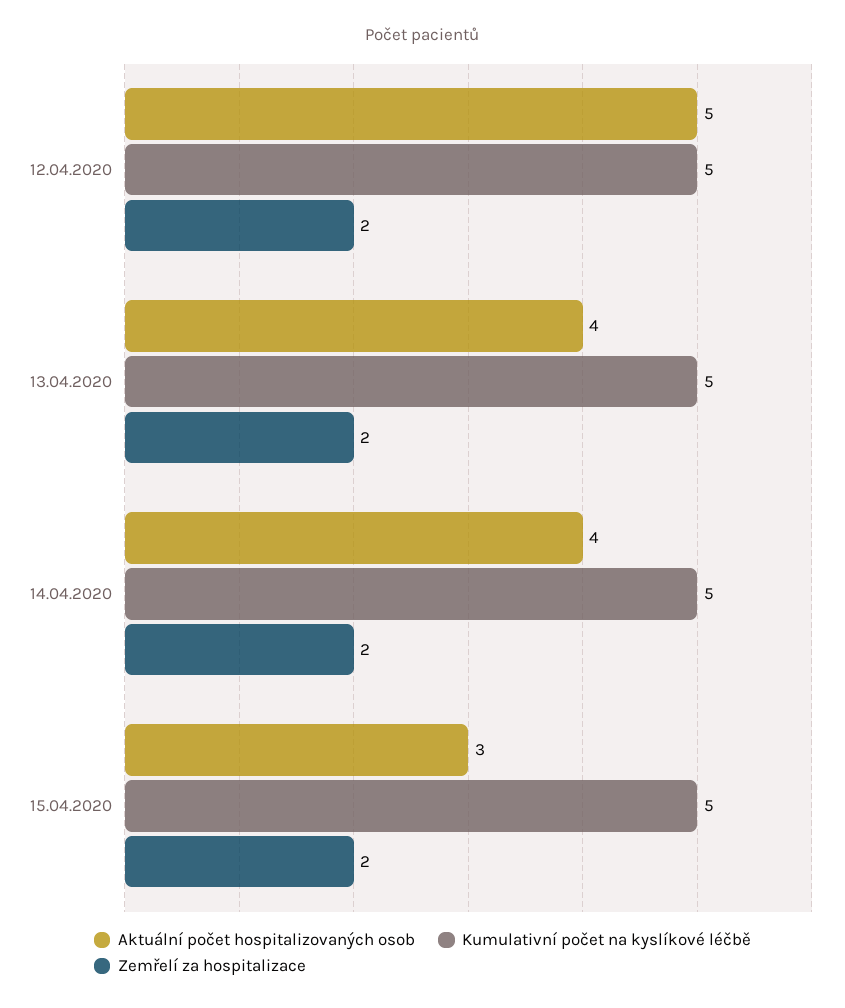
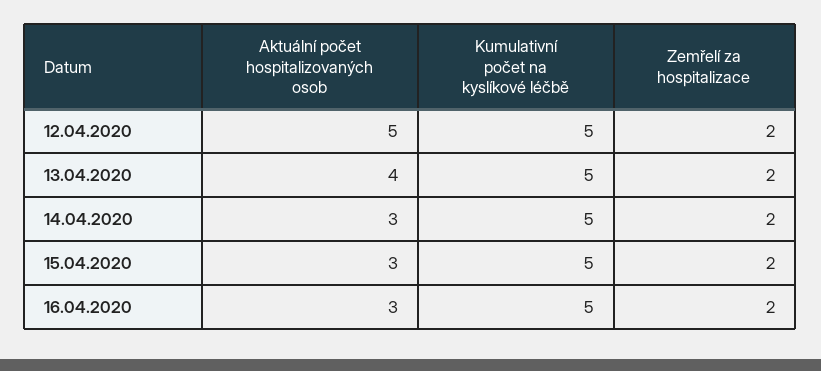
Aktuální počet hospitalizovaných osob, 14.04.2020: 4 -> 3
Aktuální počet hospitalizovaných osob, 16.04.2020: none -> 3
Kumulativní počet na kyslíkové léčbě, 16.04.2020: none -> 5
Zemřelí za hospitalizace, 16.04.2020: none -> 2

